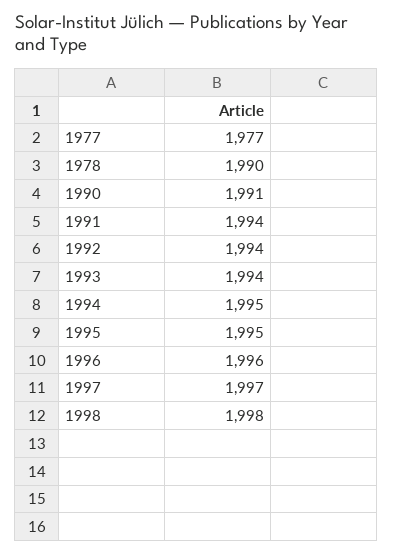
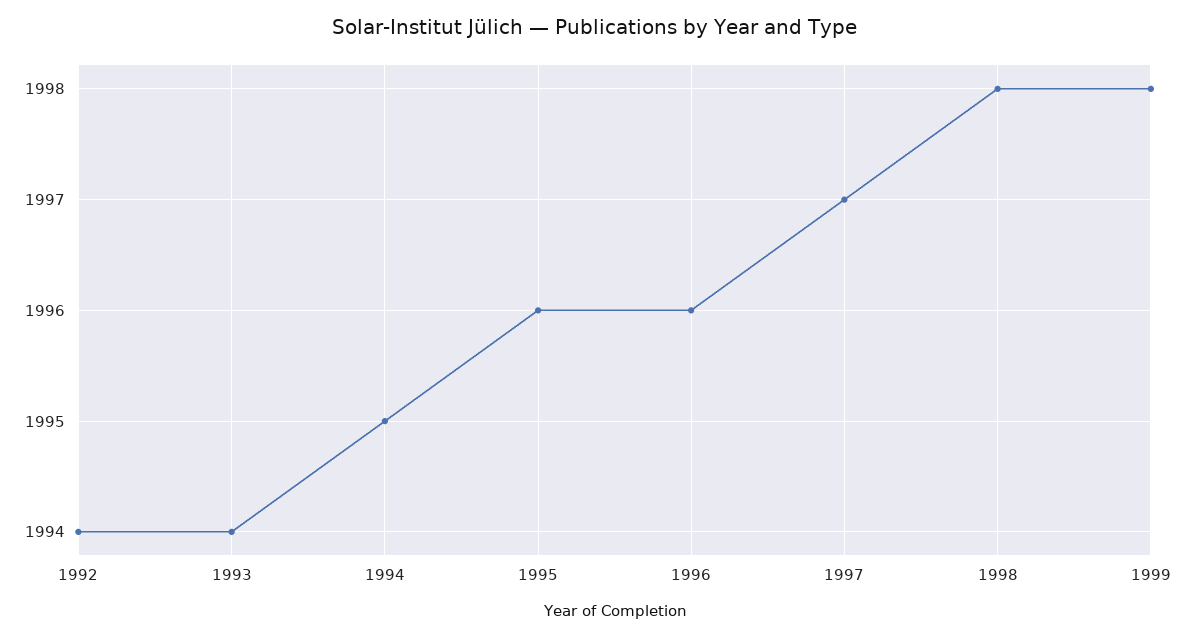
1977: 1977 -> none
1978: 1990 -> none
1990: 1991 -> none
1991: 1994 -> none
1995: 1995 -> 1996
1999: none -> 1998

